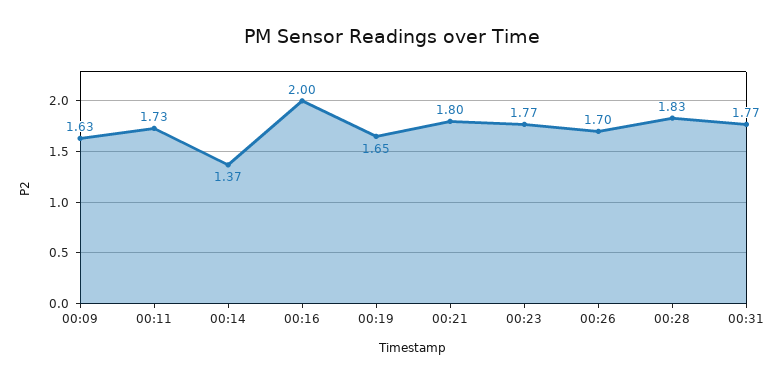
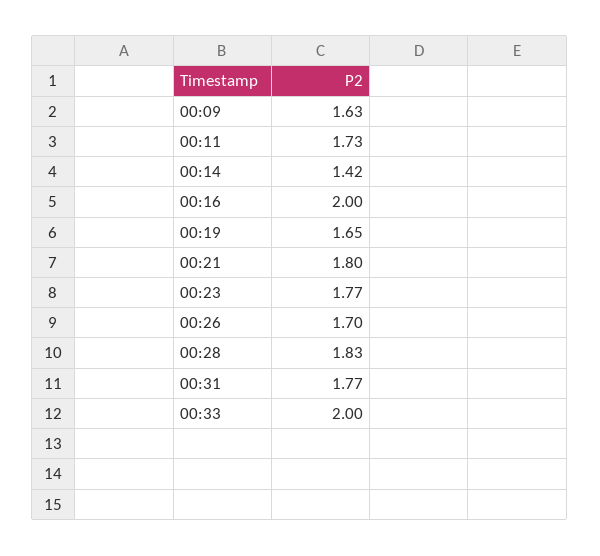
00:14: 1.37 -> 1.42
00:33: none -> 2

